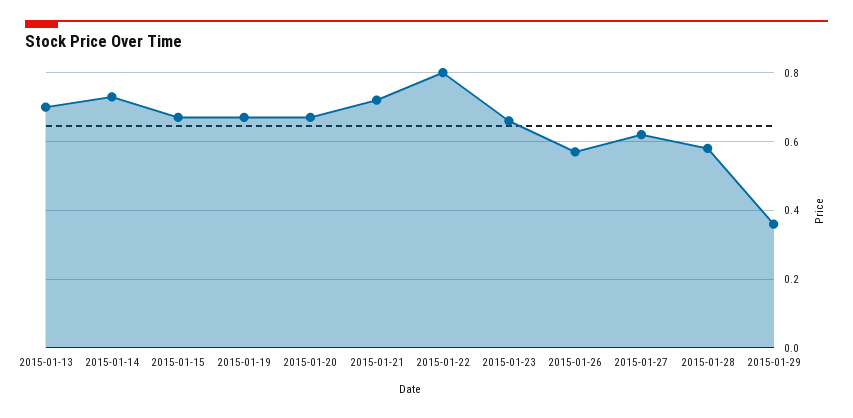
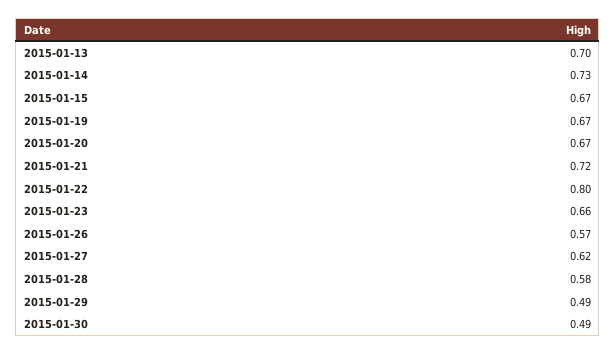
2015-01-29: 0.35 -> 0.49
2015-01-30: none -> 0.49

